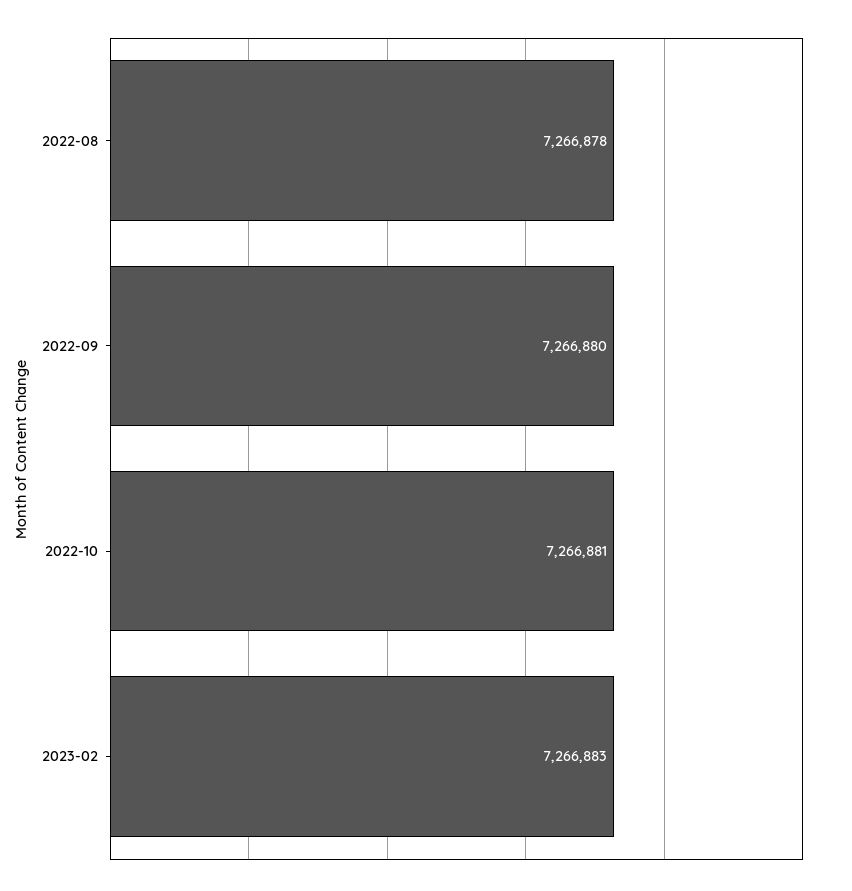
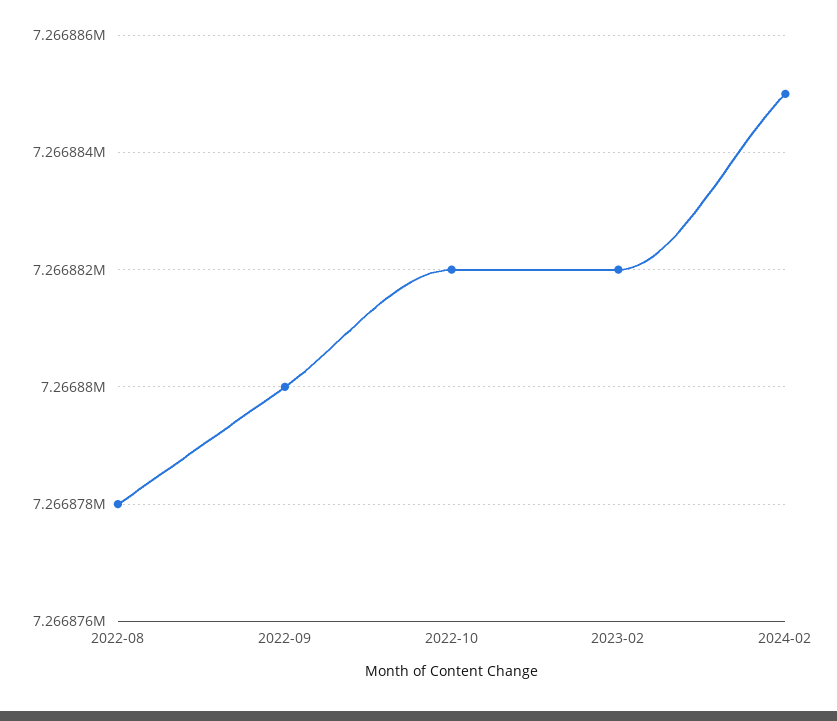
2022-10: 7266881 -> 7266882
2023-02: 7266883 -> 7266882
2024-02: none -> 7266885

